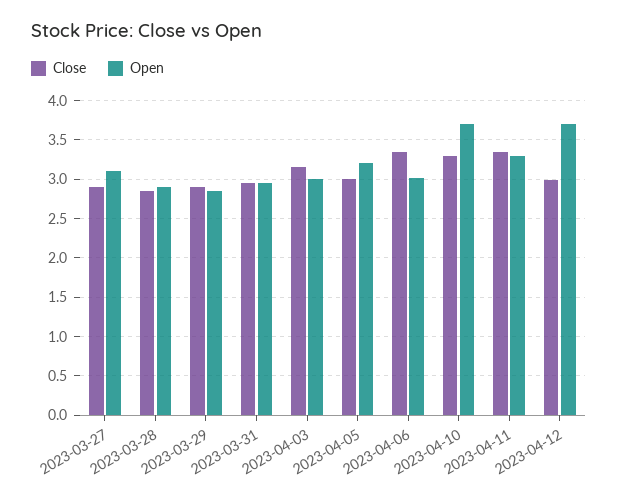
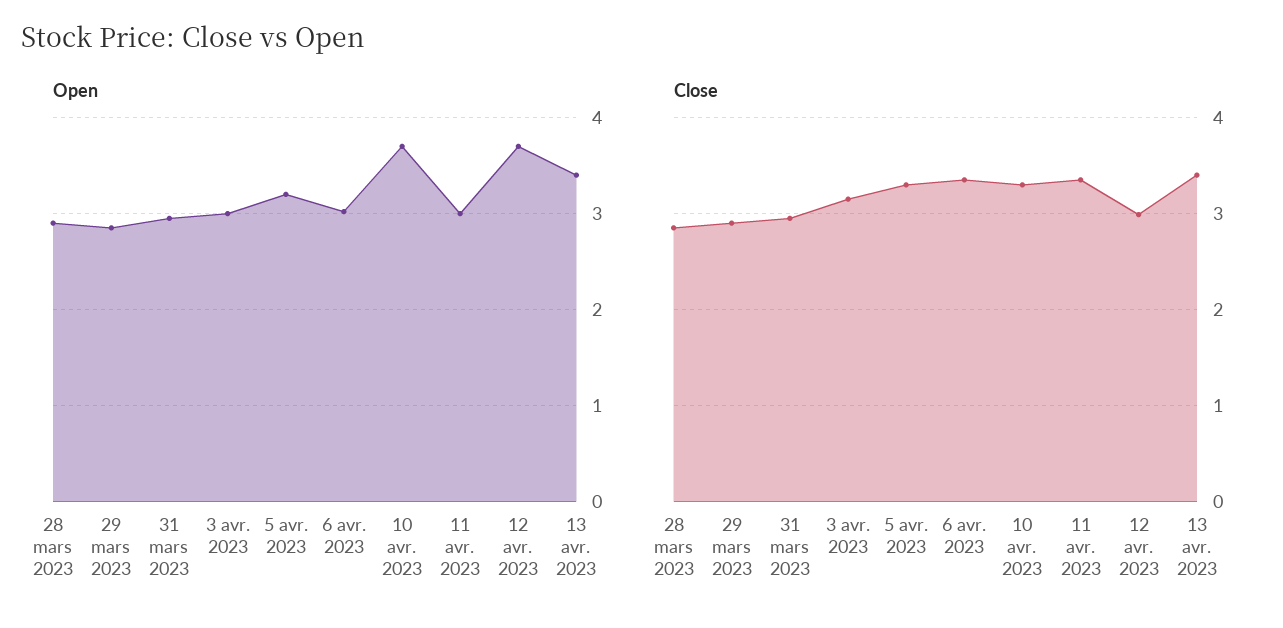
Close, 2023-03-27: 2.9 -> none
Open, 2023-03-27: 3.1 -> none
Close, 2023-04-05: 3 -> 3.3
Open, 2023-04-11: 3.3 -> 3
Open, 13 avr. 2023: none -> 3.4
Close, 13 avr. 2023: none -> 3.4

